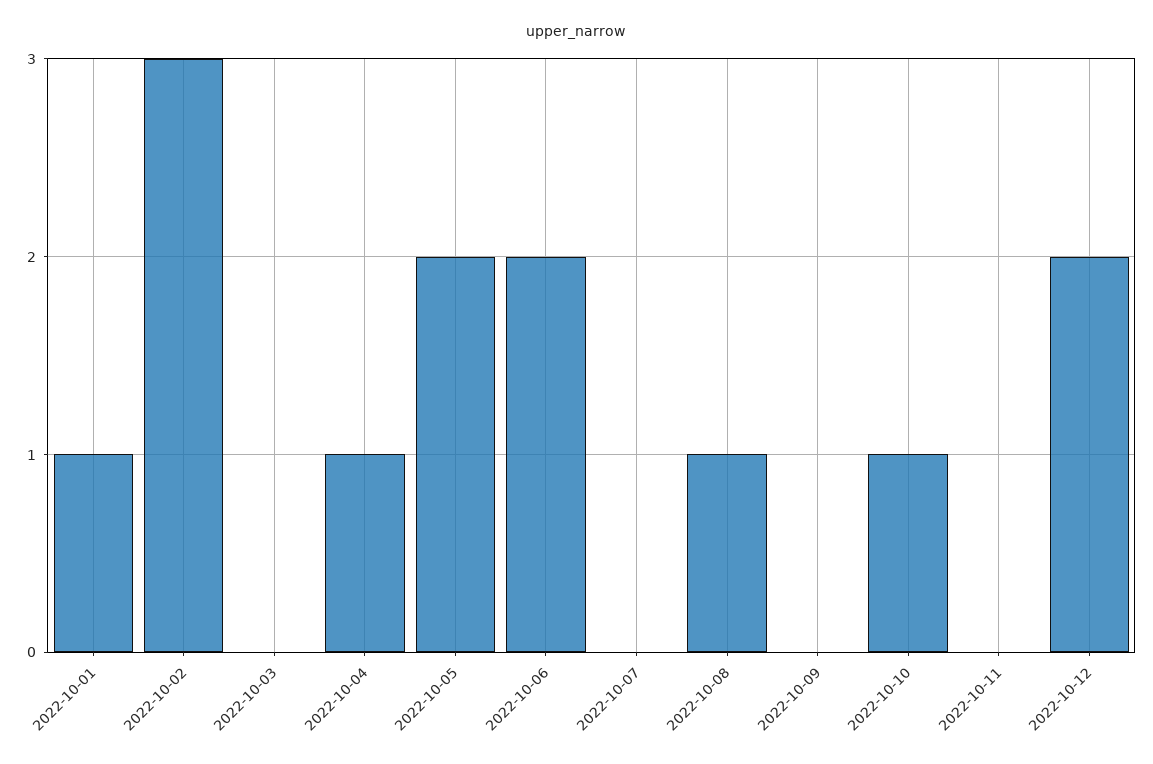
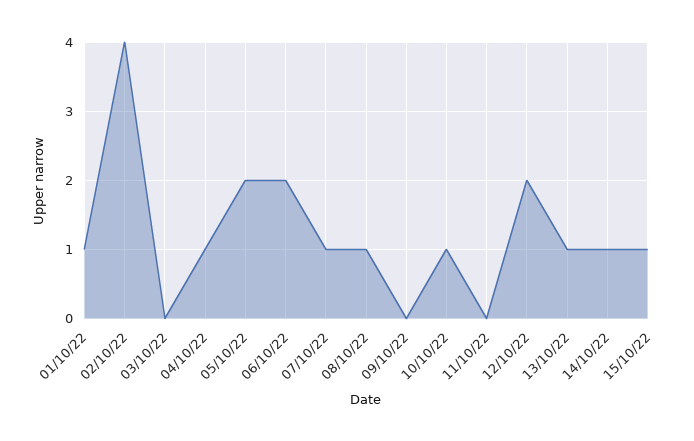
2022-10-02: 3 -> 4
2022-10-07: 0 -> 1
13/10/22: none -> 1
14/10/22: none -> 1
15/10/22: none -> 1

